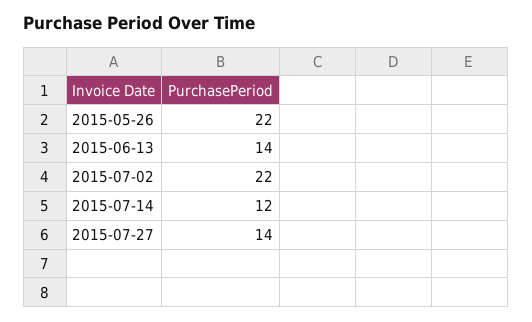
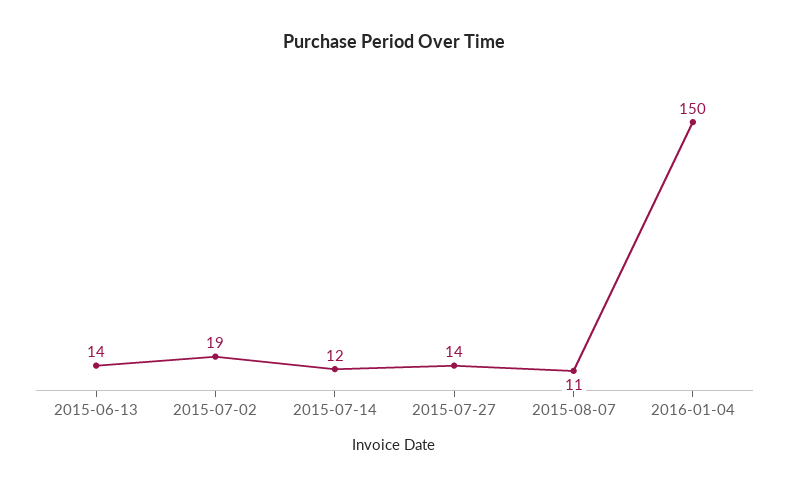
2015-05-26: 22 -> none
2015-07-02: 22 -> 19
2015-08-07: none -> 11
2016-01-04: none -> 150

